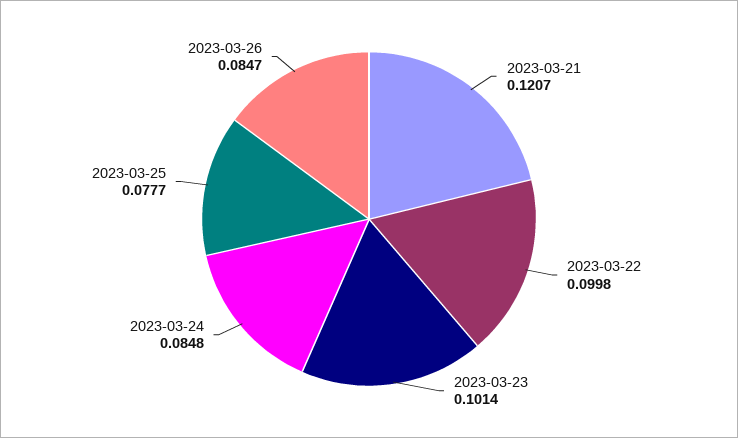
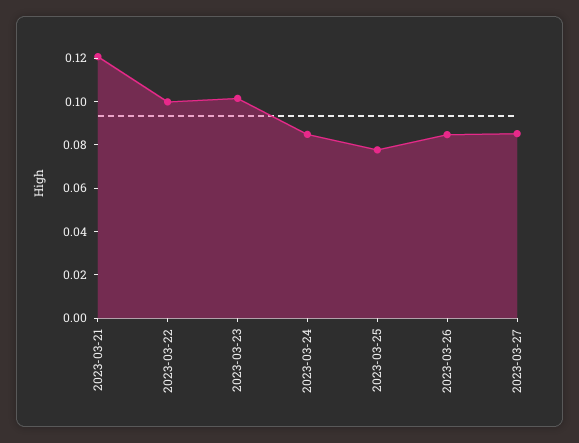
2023-03-27: none -> 0.085

